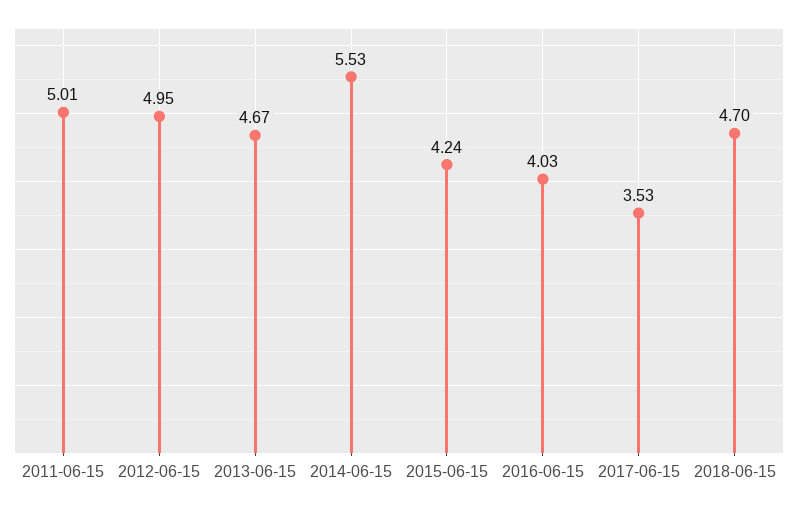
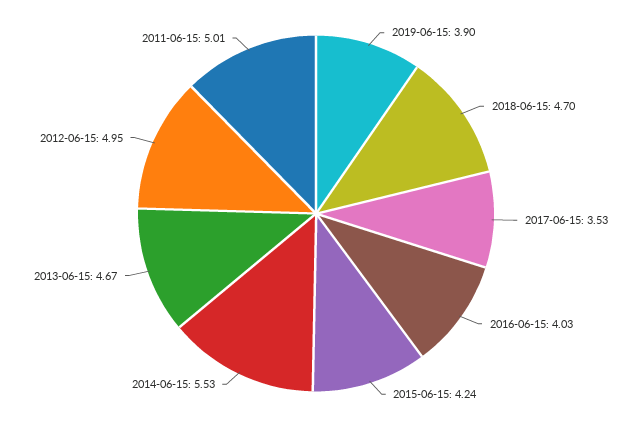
2019-06-15: none -> 3.9

